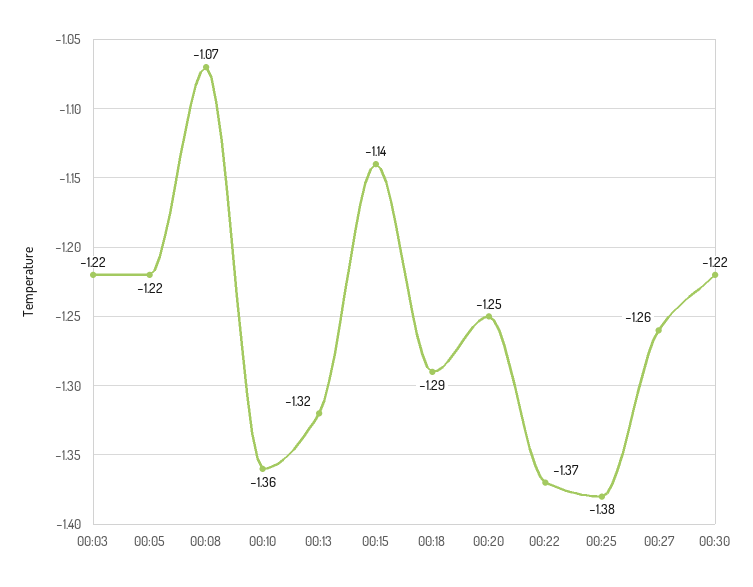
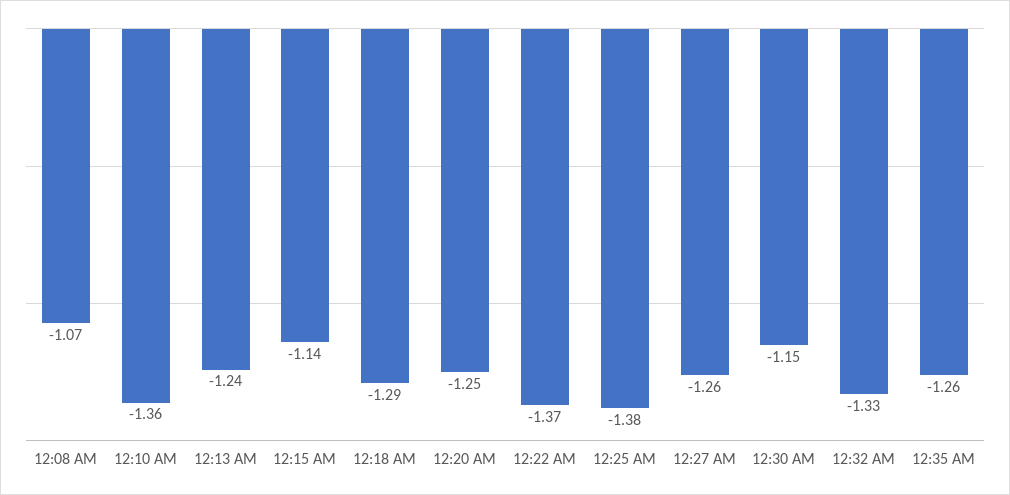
00:03: -1.22 -> none
00:05: -1.22 -> none
00:13: -1.32 -> -1.24
00:30: -1.22 -> -1.15
12:32 AM: none -> -1.33
12:35 AM: none -> -1.26

